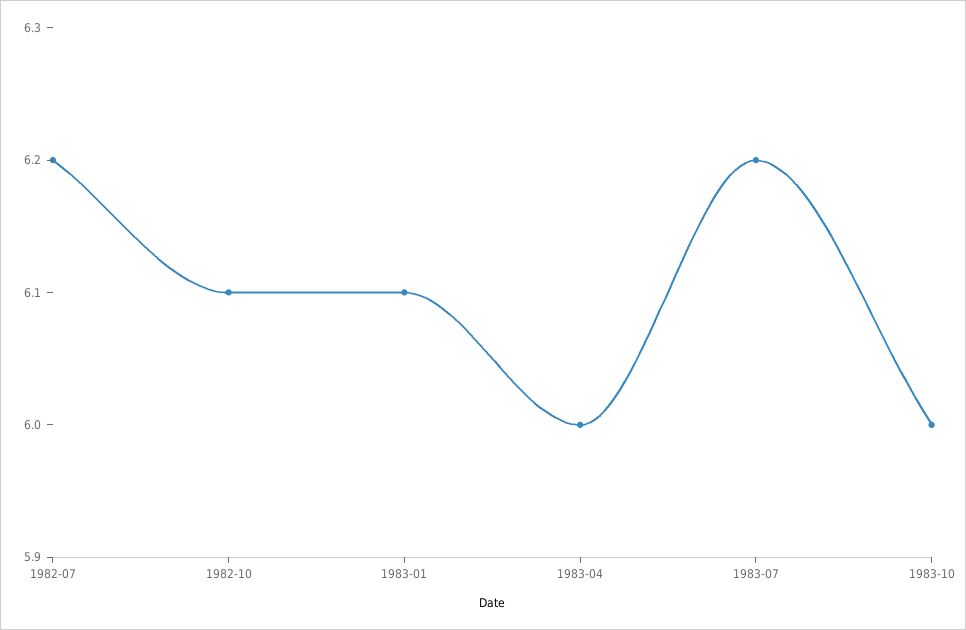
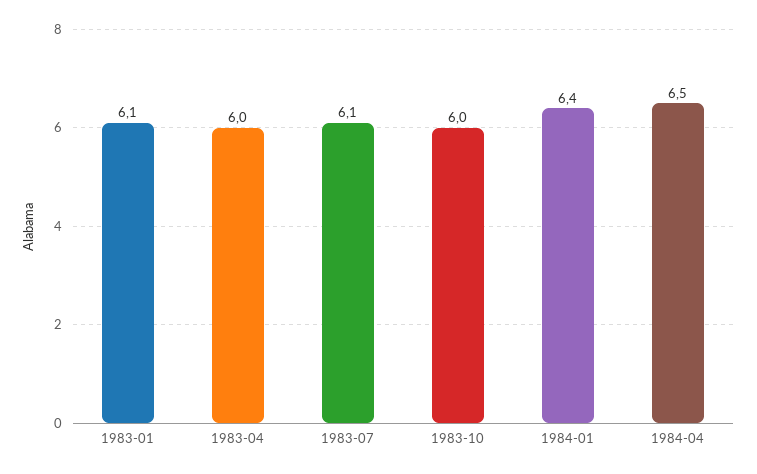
1982-07: 6.2 -> none
1982-10: 6.1 -> none
1983-07: 6.2 -> 6.1
1984-01: none -> 6.4
1984-04: none -> 6.5

